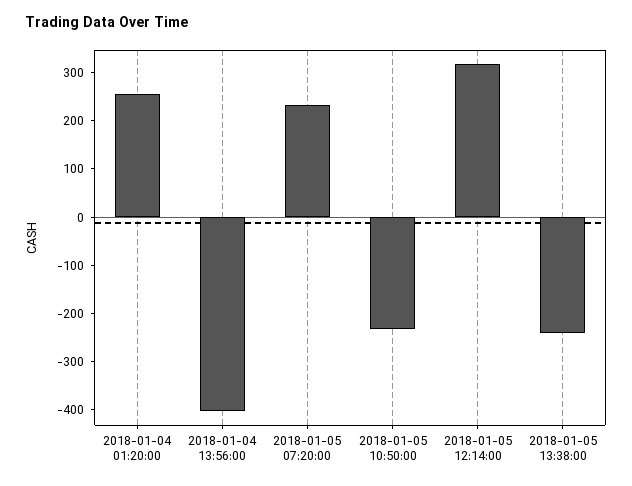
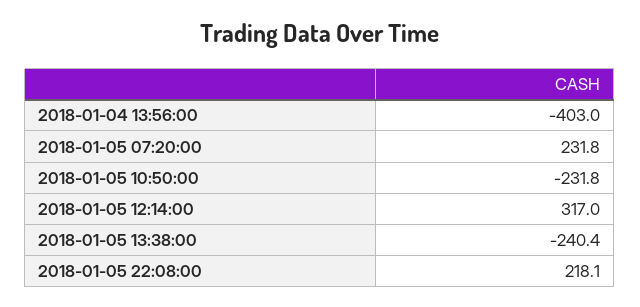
2018-01-04 01:20:00: 260 -> none
2018-01-05 22:08:00: none -> 218.1

